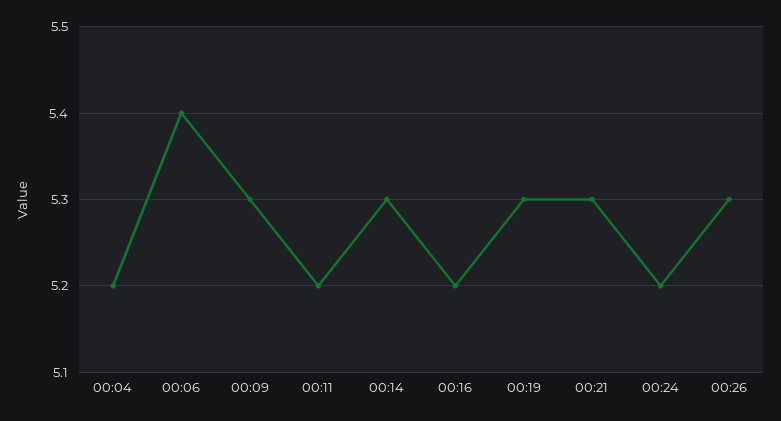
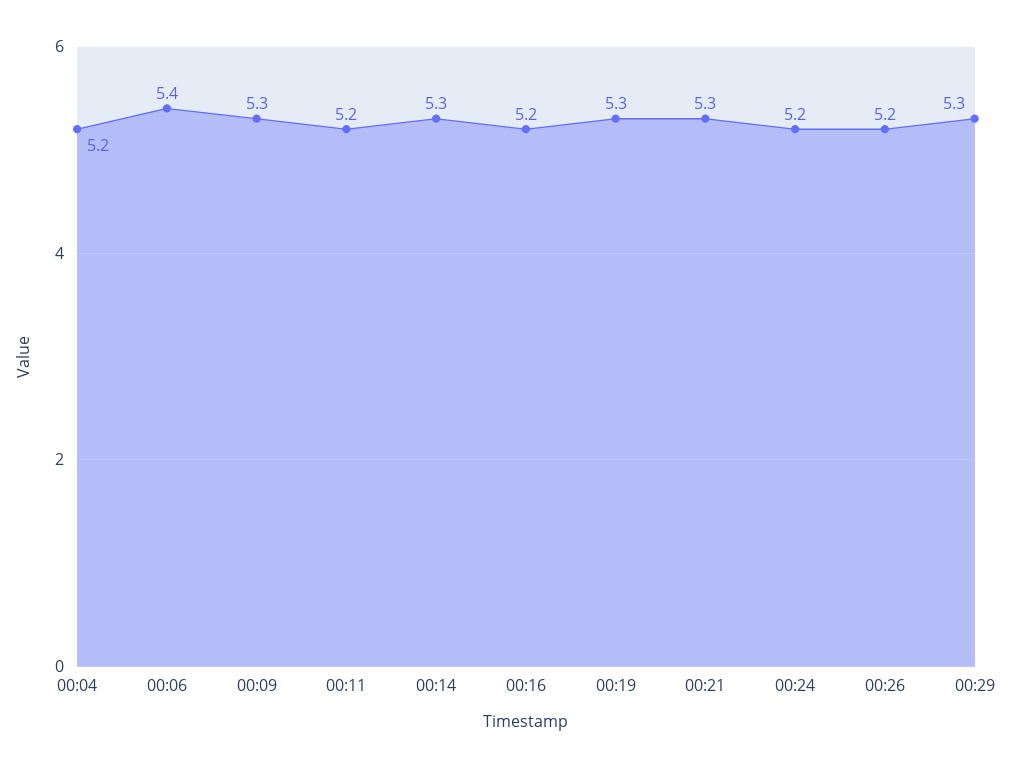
00:26: 5.3 -> 5.2
00:29: none -> 5.3

